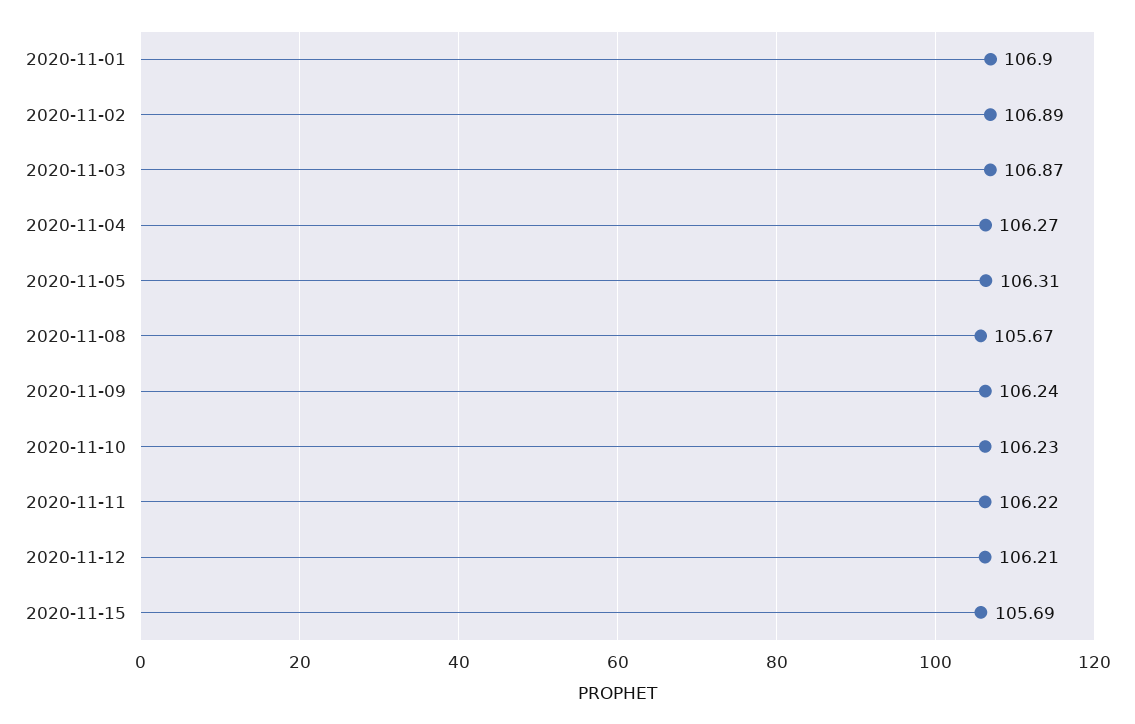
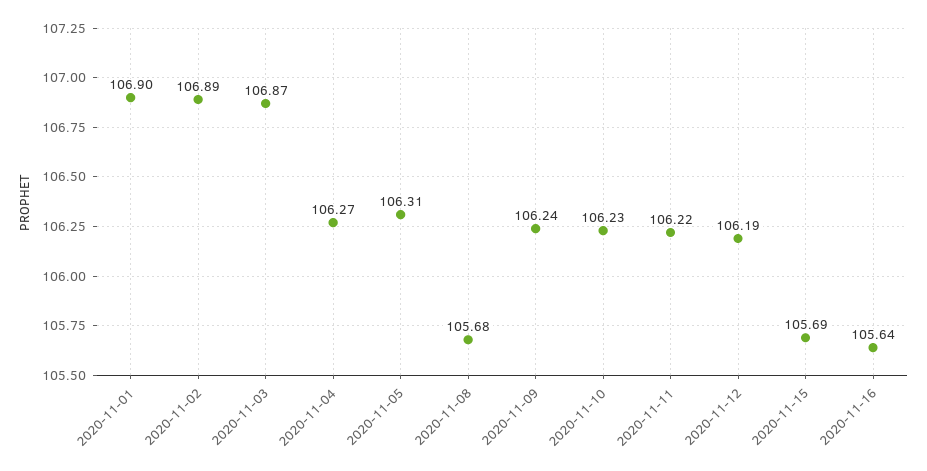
2020-11-08: 105.67 -> 105.68
2020-11-12: 106.21 -> 106.19
2020-11-16: none -> 105.64

